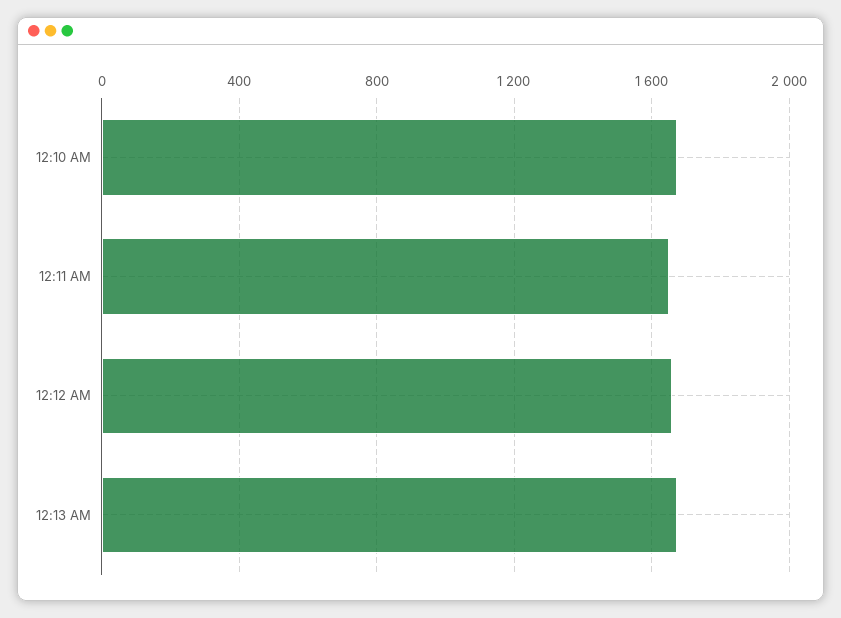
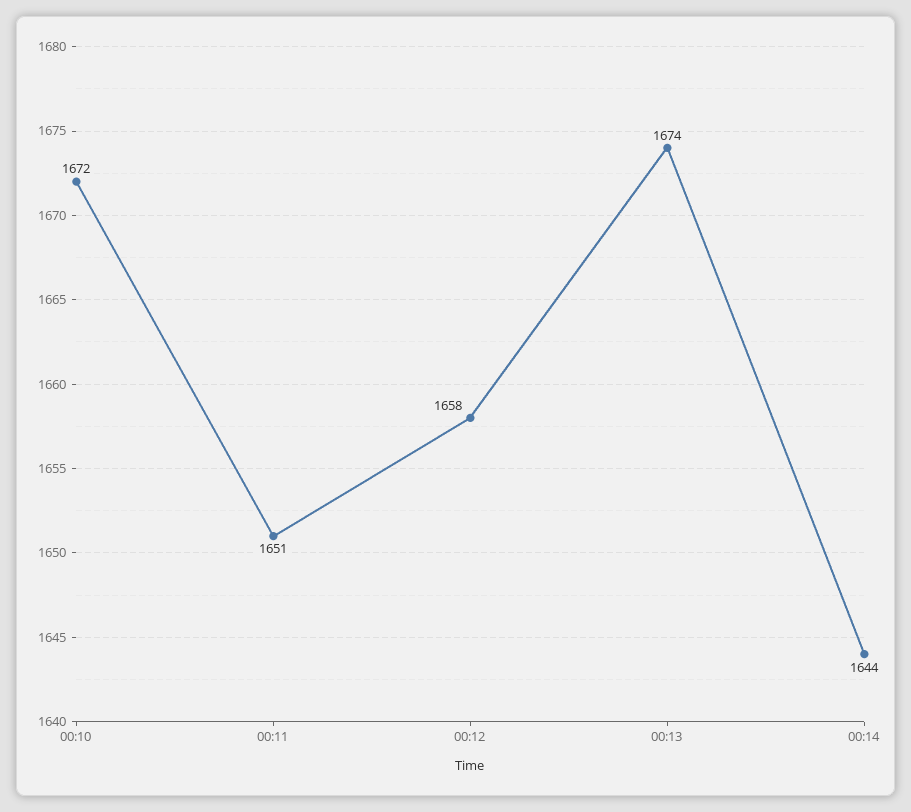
00:14: none -> 1644

